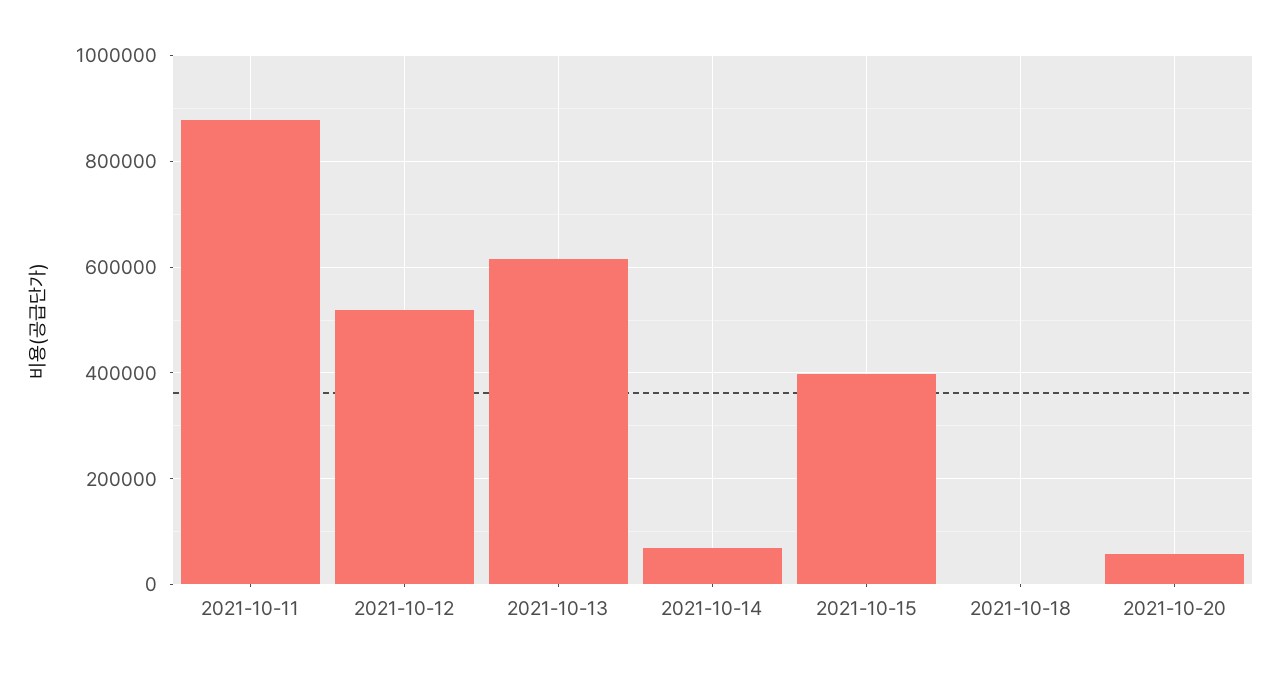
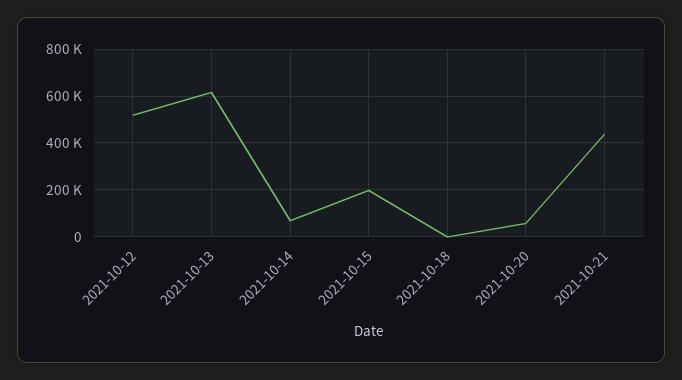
2021-10-11: 880000 -> none
2021-10-15: 400000 -> 200000
2021-10-21: none -> 450000

